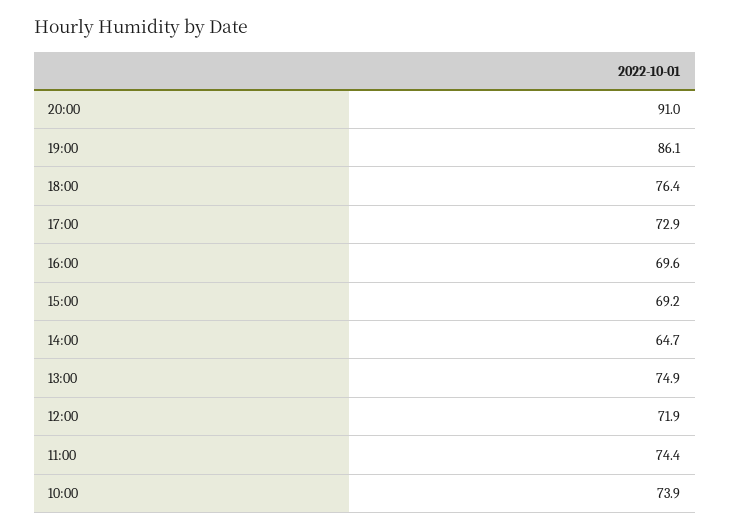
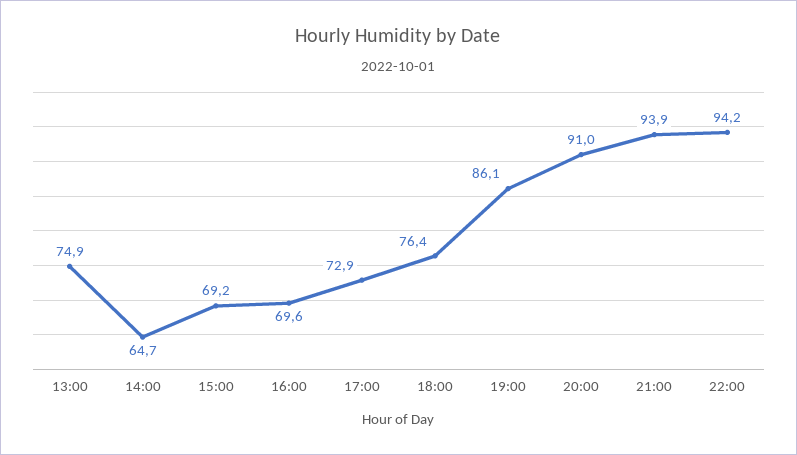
12:00: 71.9 -> none
11:00: 74.4 -> none
10:00: 73.9 -> none
21:00: none -> 93.9
22:00: none -> 94.2

